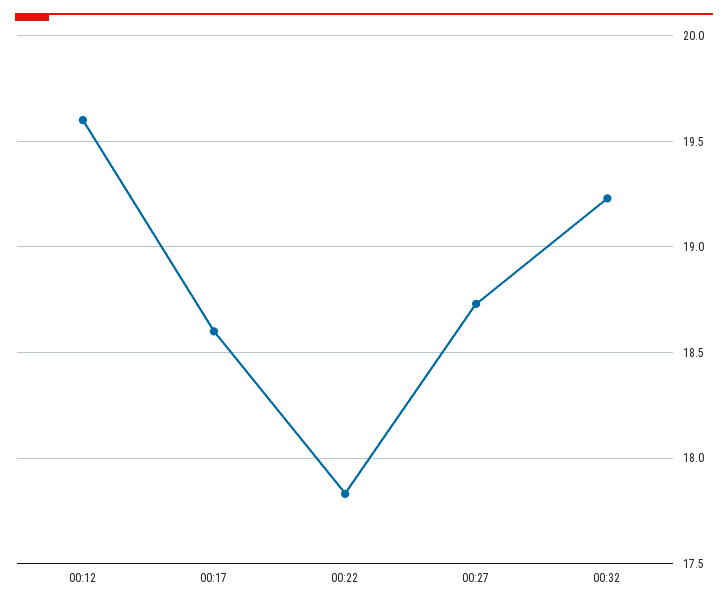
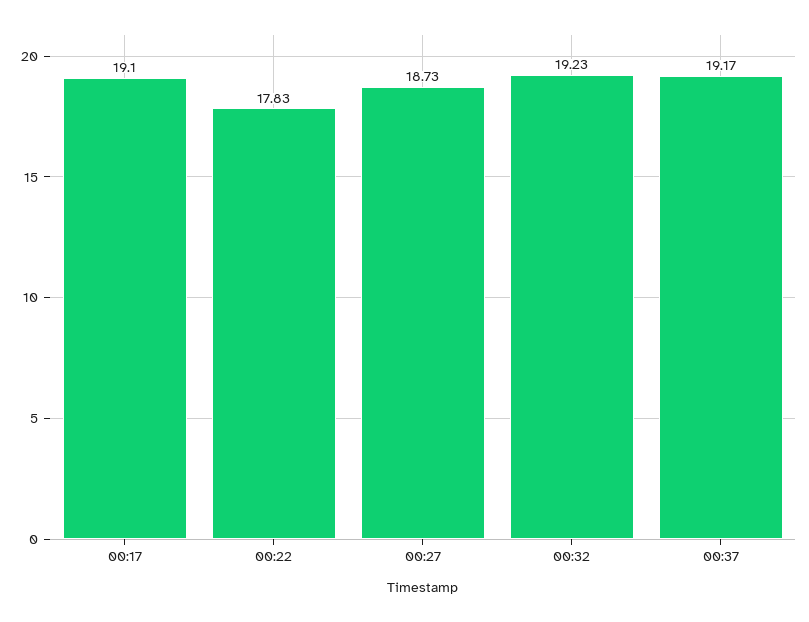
00:12: 19.6 -> none
00:17: 18.6 -> 19.1
00:37: none -> 19.17

